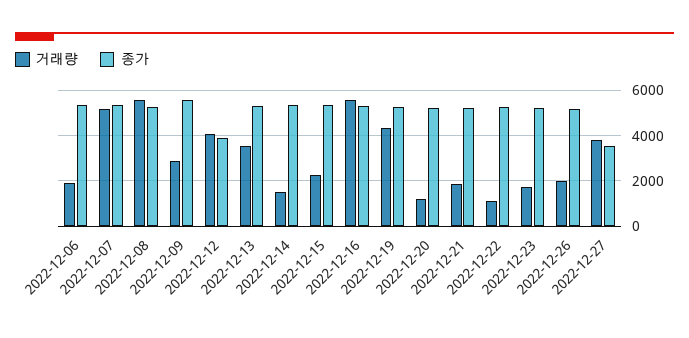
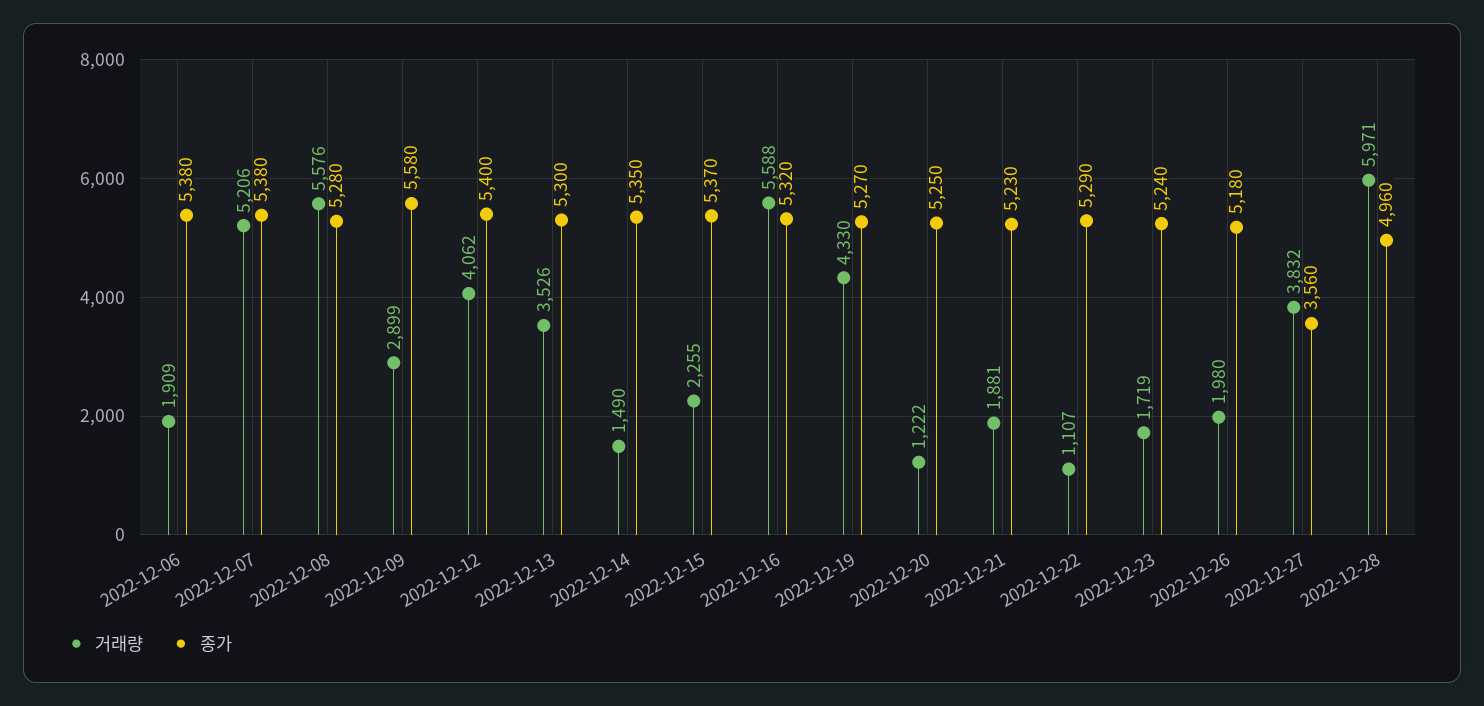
종가, 2022-12-12: 4000 -> 5400
거래량, 2022-12-28: none -> 5971
종가, 2022-12-28: none -> 4960

